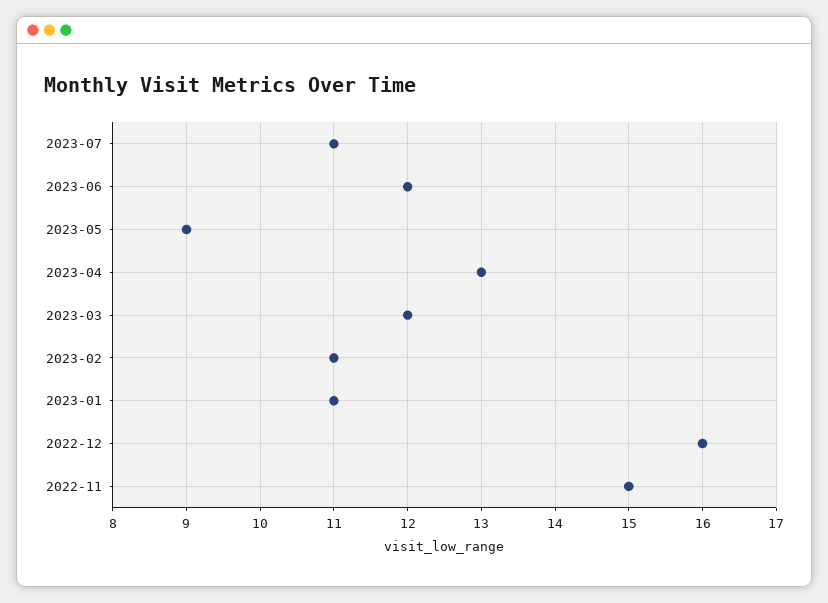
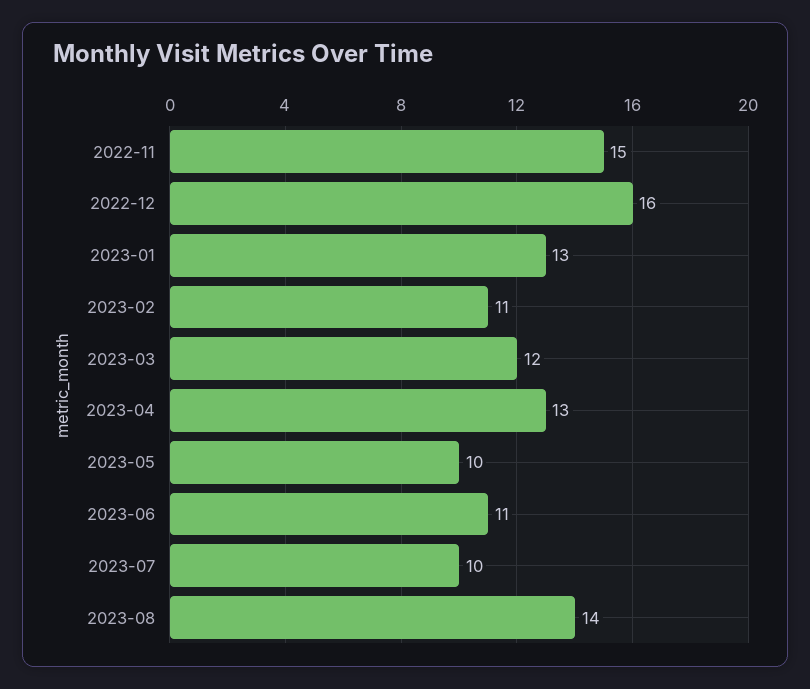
2023-07: 11 -> 10
2023-06: 12 -> 11
2023-05: 9 -> 10
2023-01: 11 -> 13
2023-08: none -> 14

